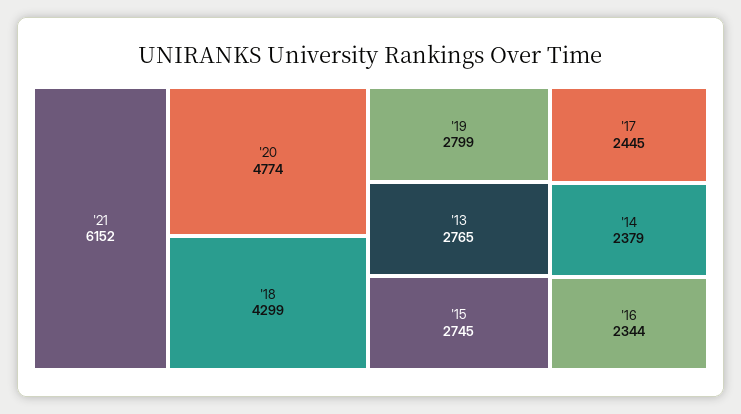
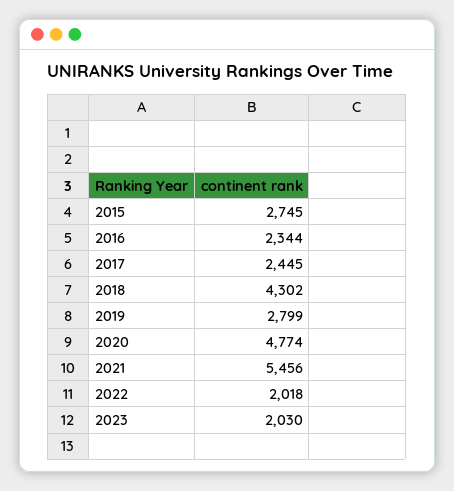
'21: 6152 -> 5456
'18: 4299 -> 4302
'13: 2765 -> none
'14: 2379 -> none
2022: none -> 2018
2023: none -> 2030

